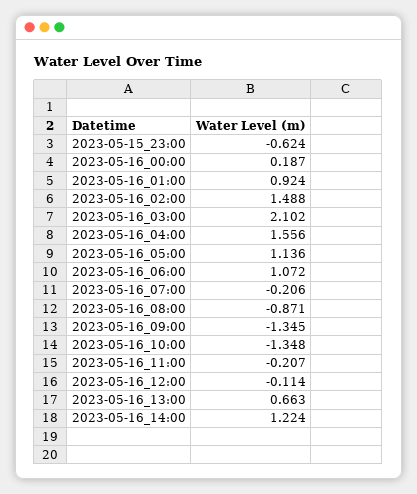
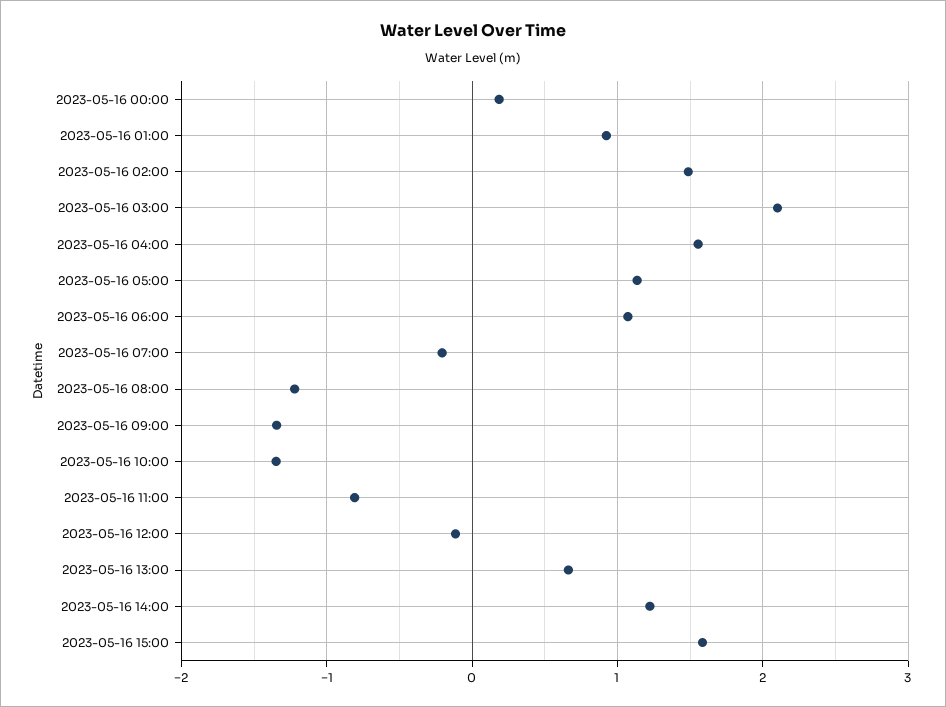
2023-05-15_23:00: -0.624 -> none
2023-05-16_08:00: -0.871 -> -1.2
2023-05-16_11:00: -0.207 -> -0.8
2023-05-16 15:00: none -> 1.6

